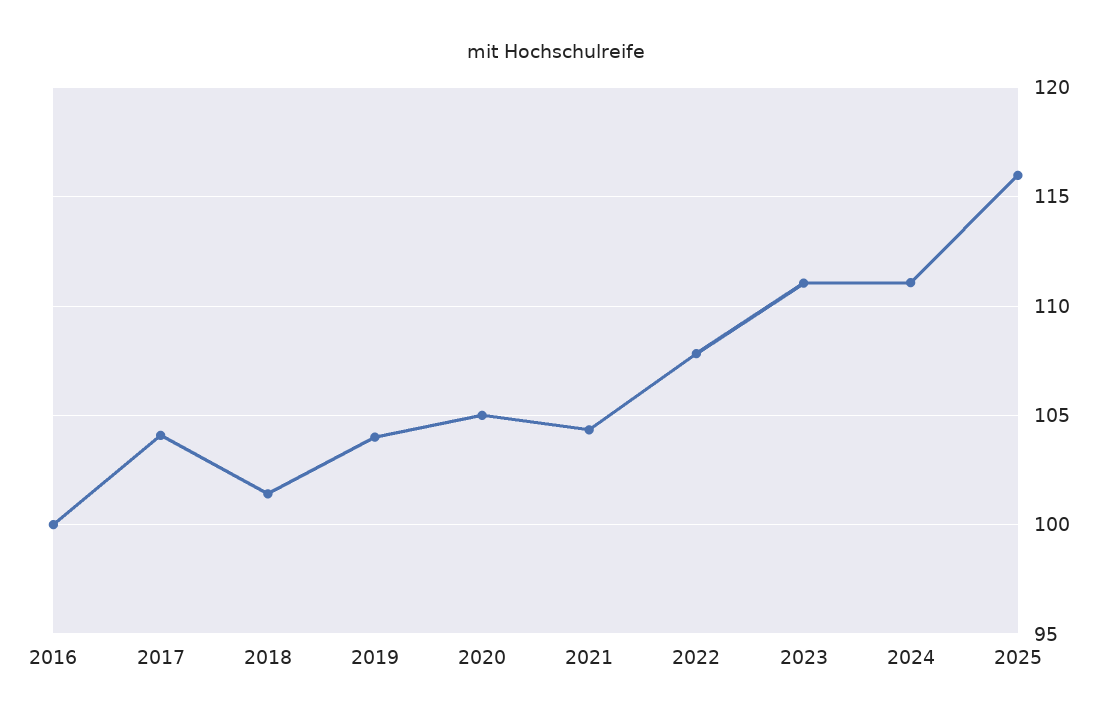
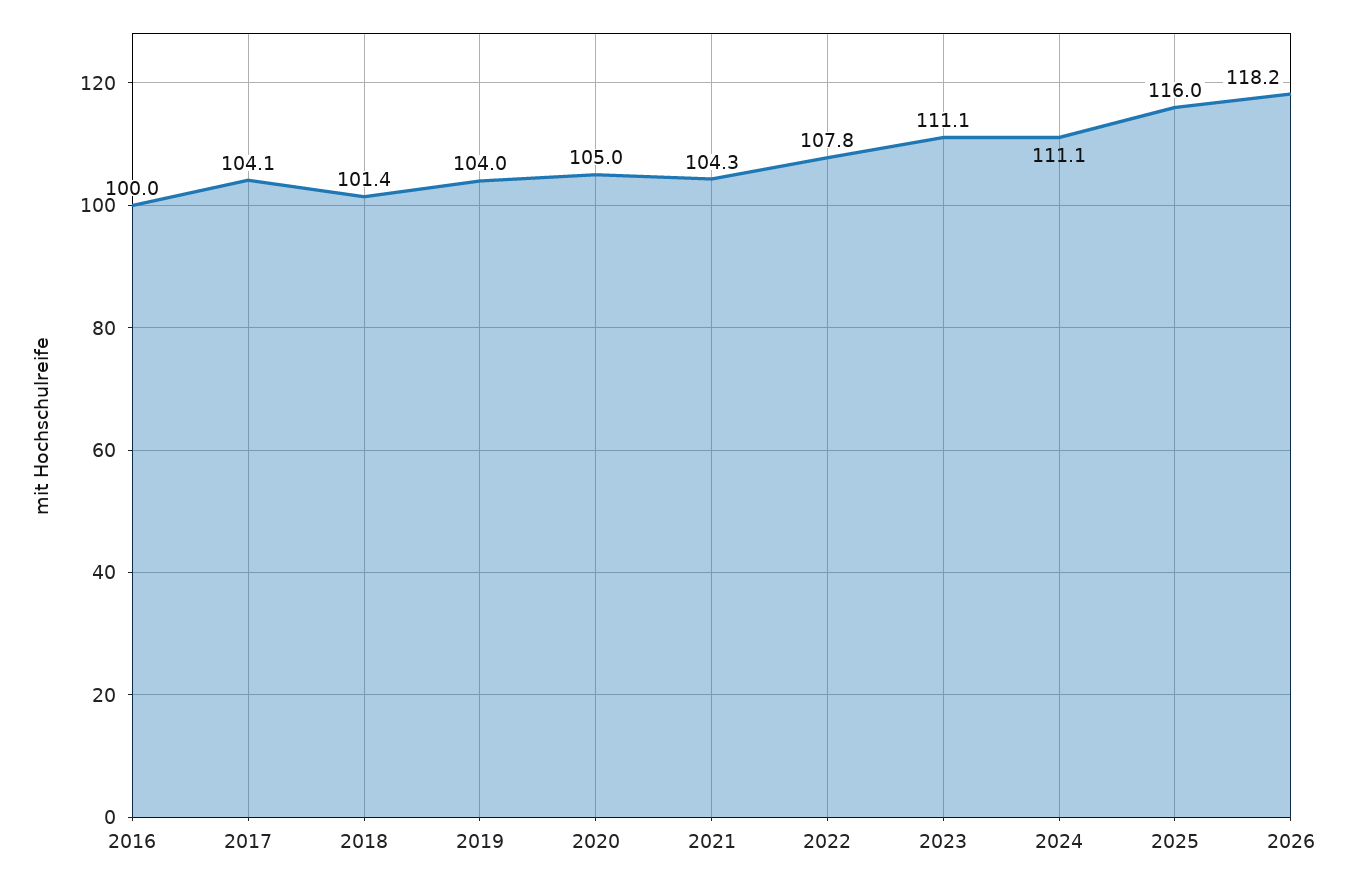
2026: none -> 118.2

